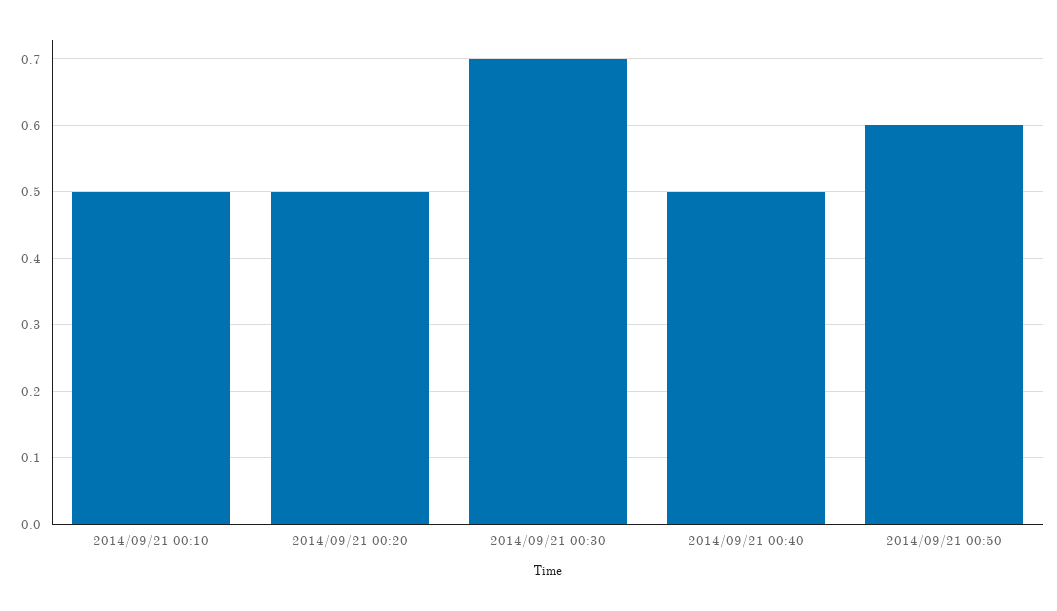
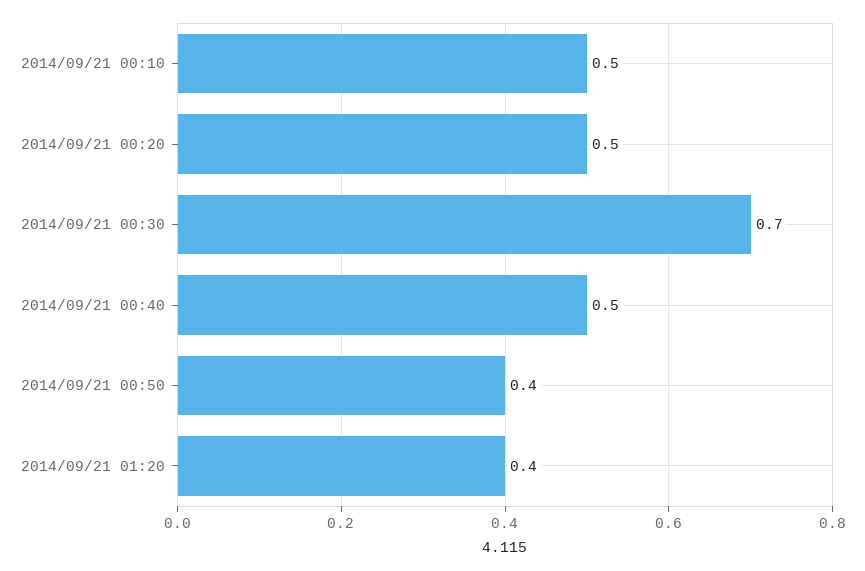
2014/09/21 00:50: 0.6 -> 0.4
2014/09/21 01:20: none -> 0.4

